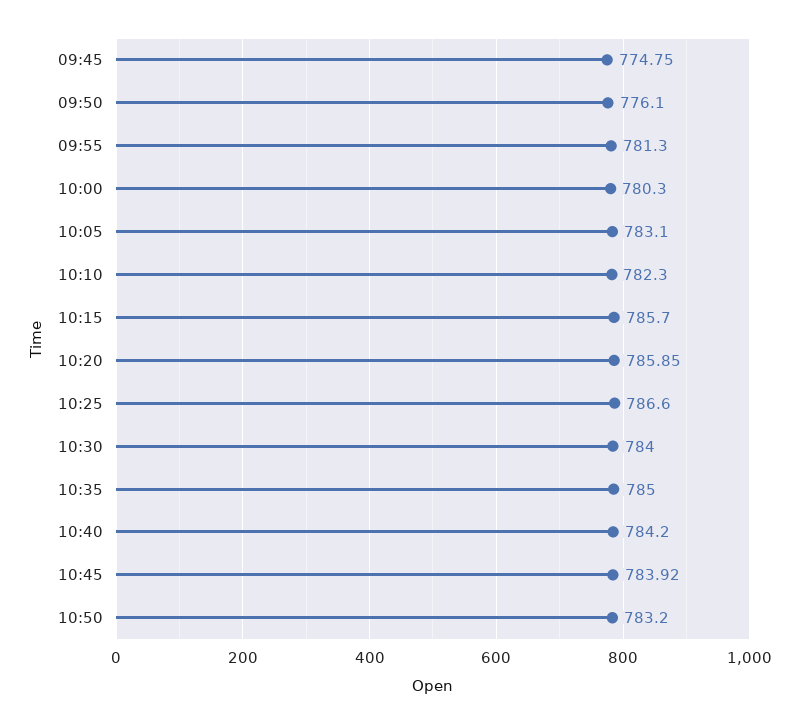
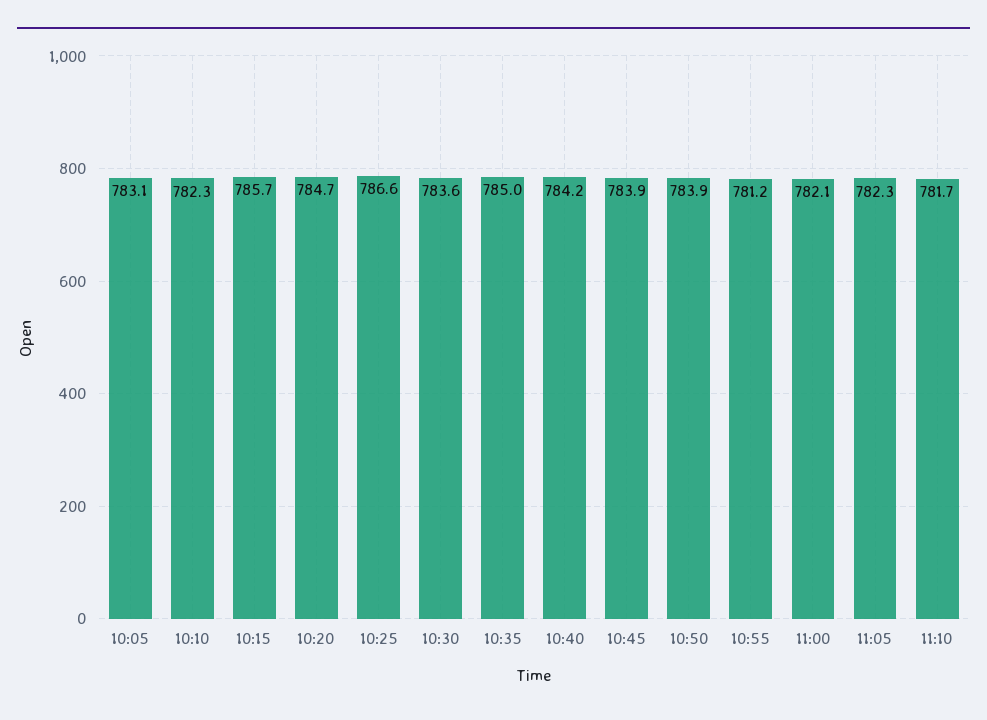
09:45: 774.75 -> none
09:50: 776.1 -> none
09:55: 781.3 -> none
10:00: 780.3 -> none
10:20: 785.85 -> 784.7
10:30: 784 -> 783.6
10:50: 783.2 -> 783.9
10:55: none -> 781.2
11:00: none -> 782.1
11:05: none -> 782.3
11:10: none -> 781.7

